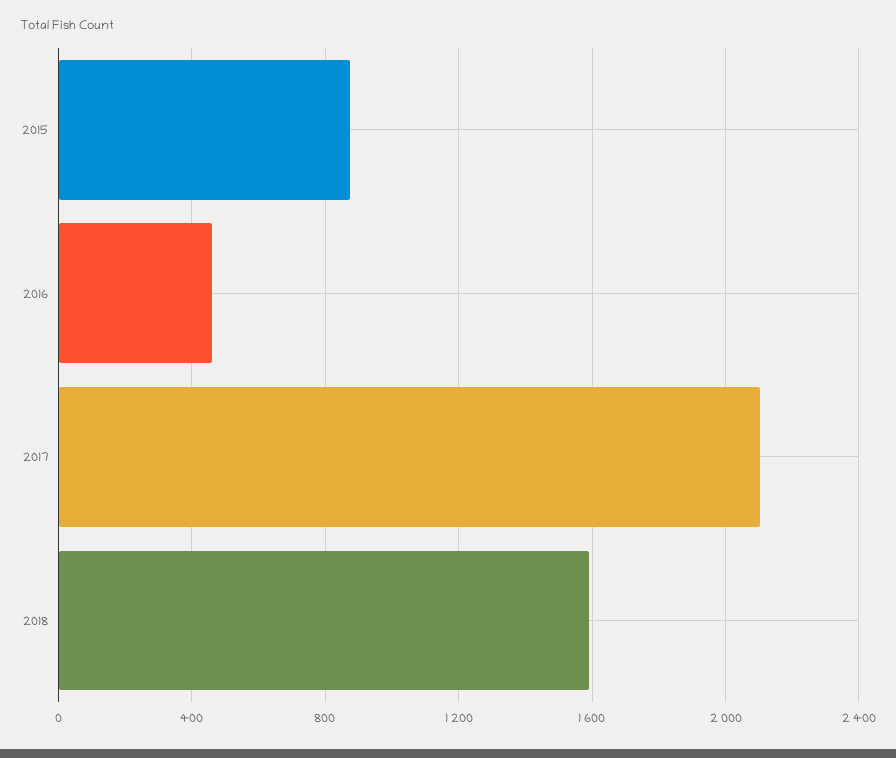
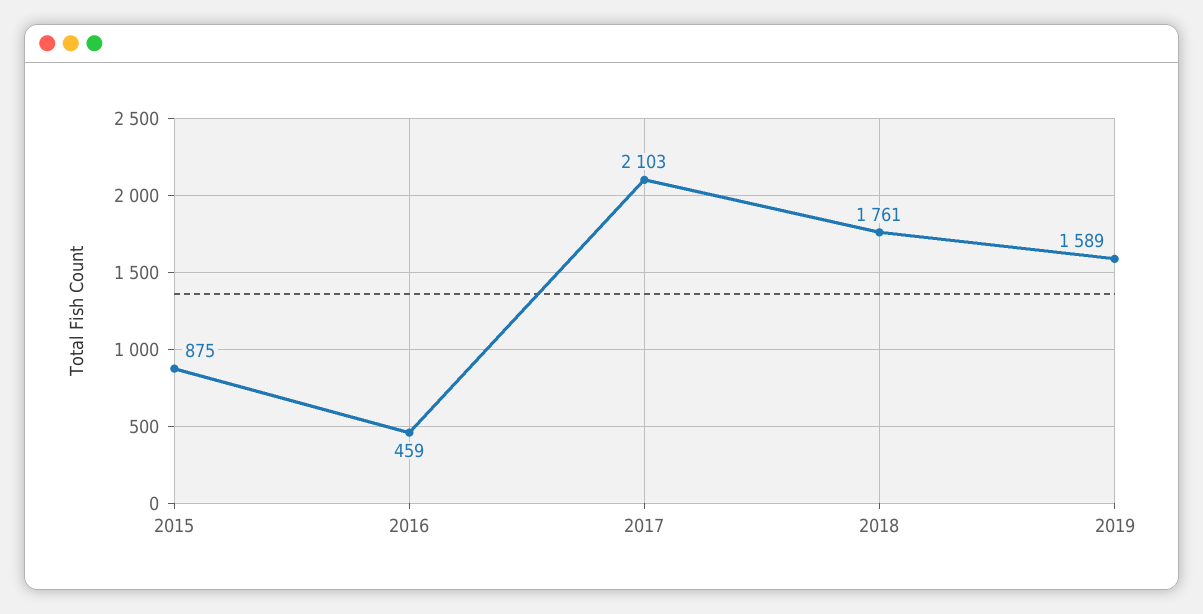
2018: 1600 -> 1761
2019: none -> 1589

